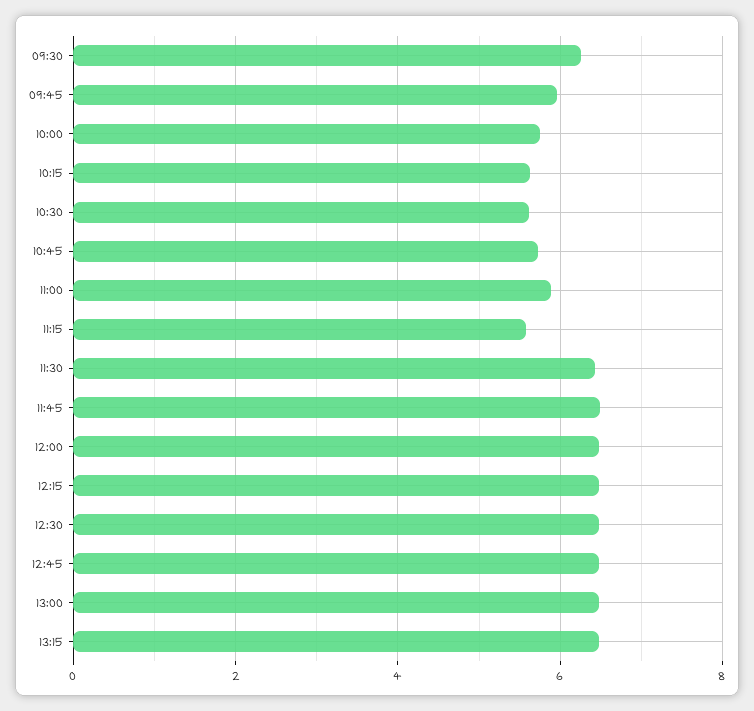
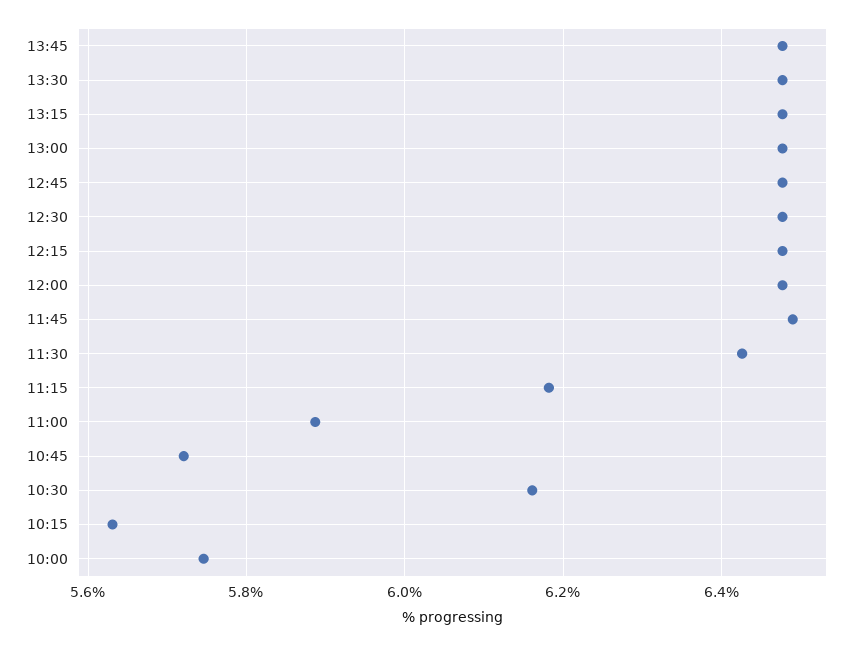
09:30: 6.2 -> none
09:45: 6 -> none
10:30: 5.6 -> 6.16
11:15: 5.6 -> 6.18
13:45: none -> 6.48
13:30: none -> 6.48

